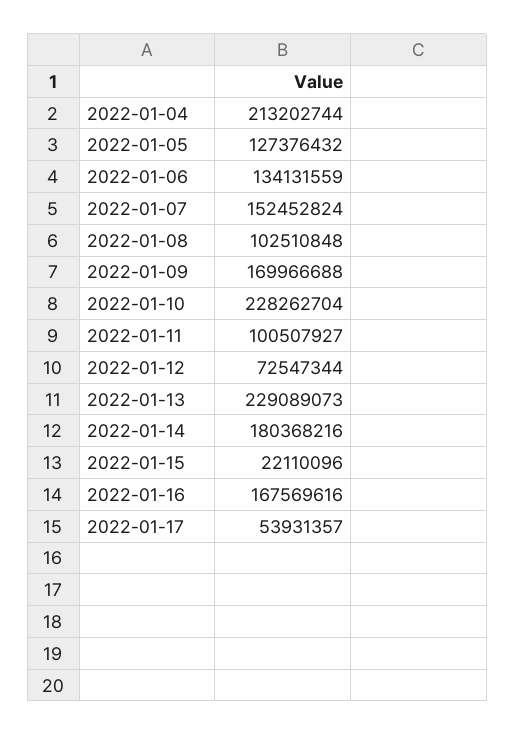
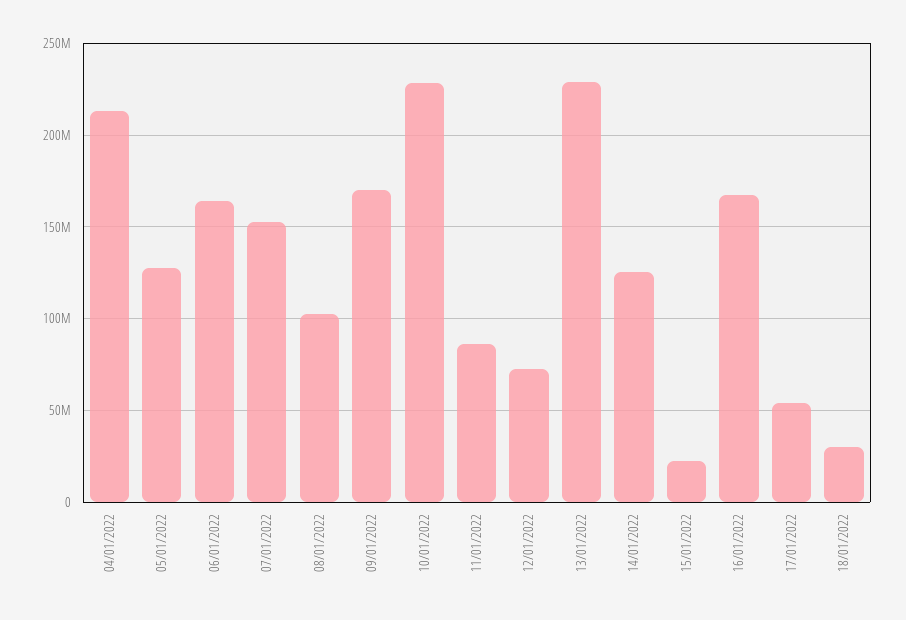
2022-01-06: 134131559 -> 165000000
2022-01-11: 100507927 -> 85000000
2022-01-14: 180368216 -> 125000000
18/01/2022: none -> 30000000

